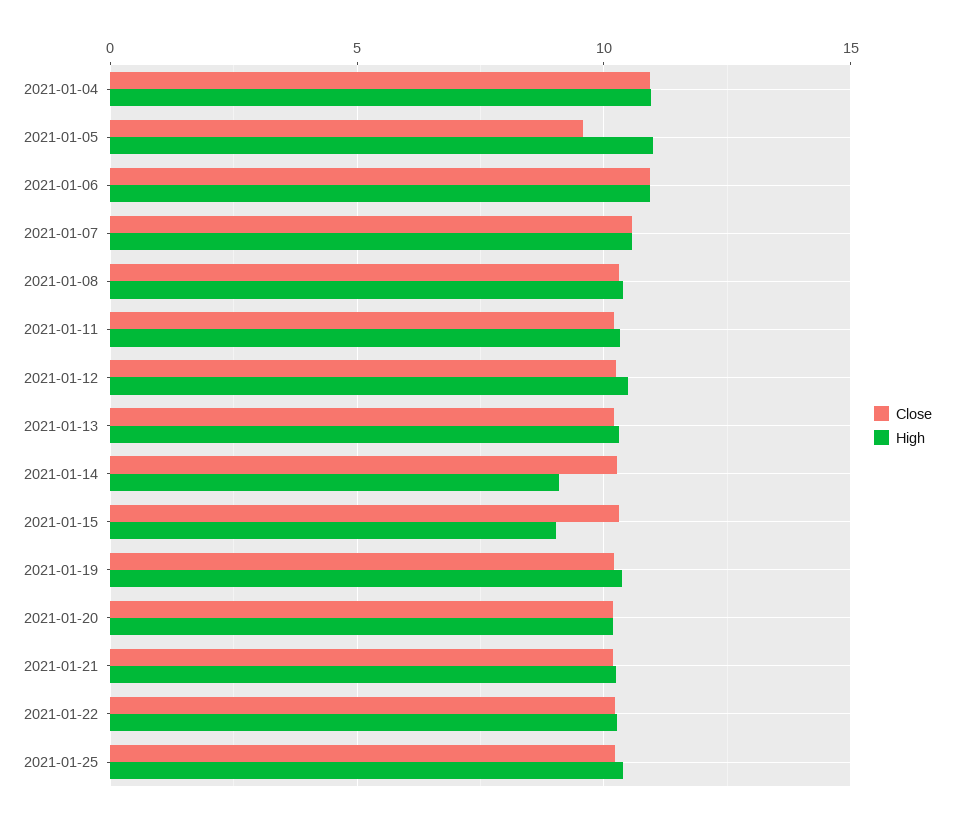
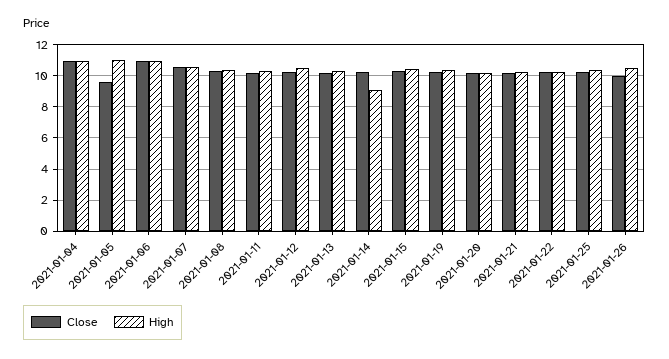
High, 2021-01-15: 9 -> 10.5
Close, 2021-01-26: none -> 10
High, 2021-01-26: none -> 10.5

